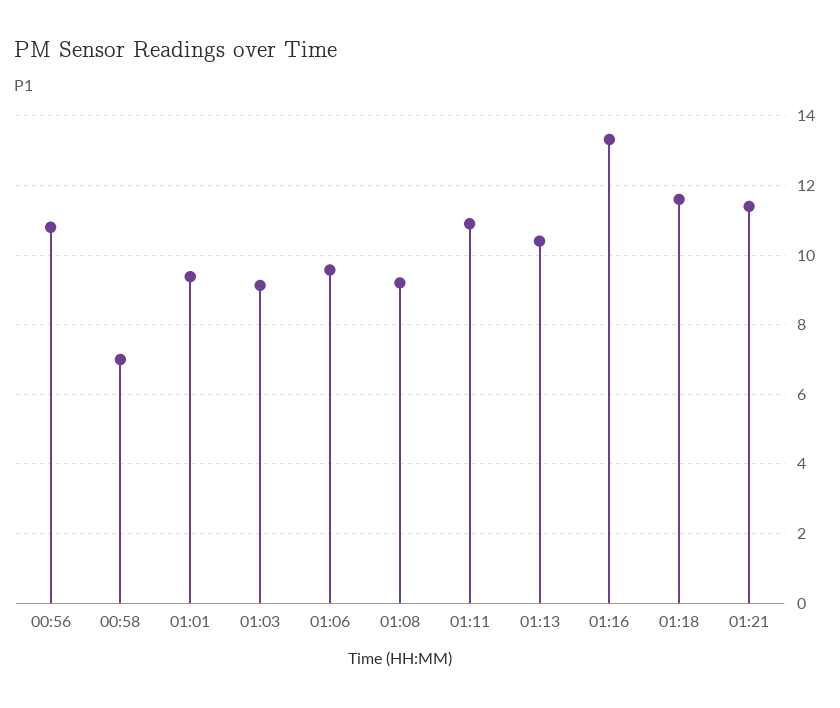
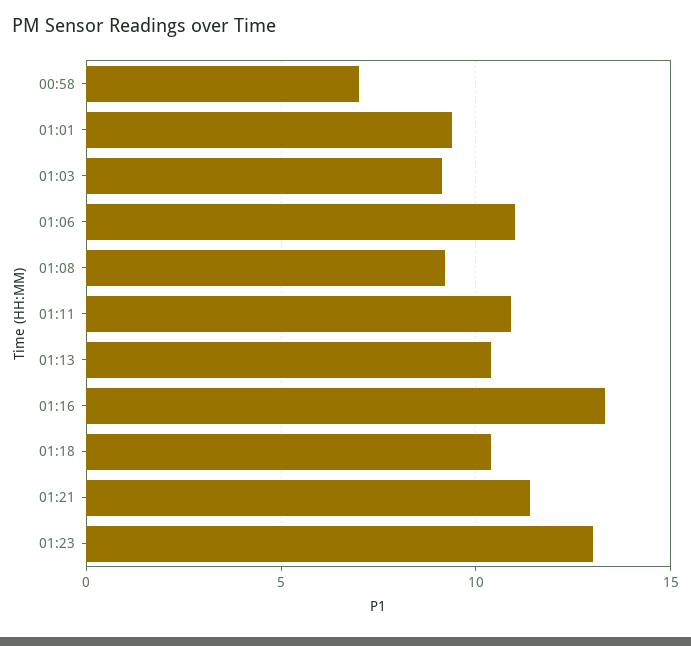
00:56: 10.8 -> none
01:06: 9.6 -> 11
01:18: 11.6 -> 10.5
01:23: none -> 13

